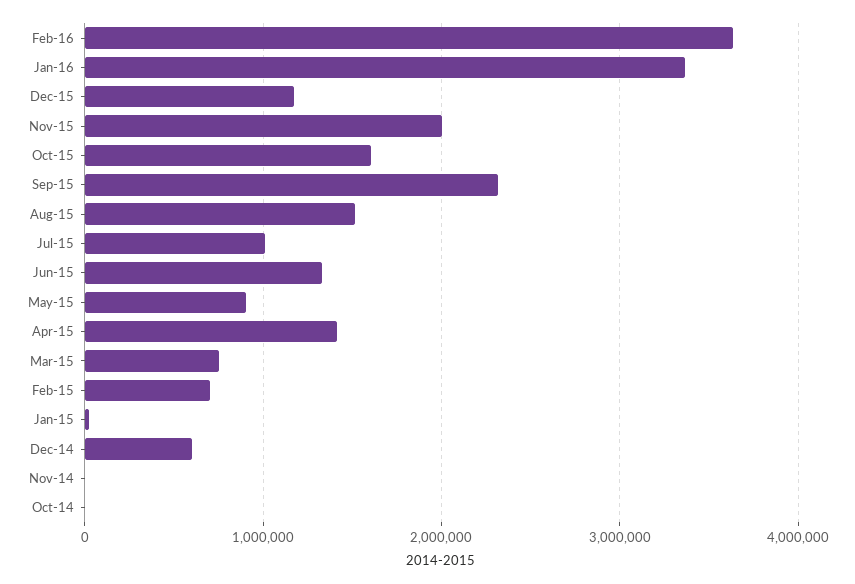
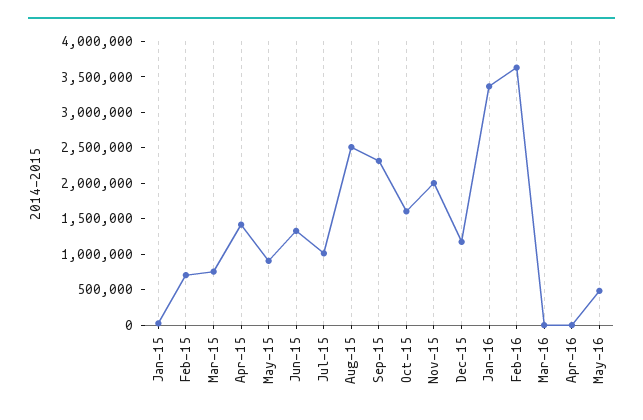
Aug-15: 1500000 -> 2500000
Dec-14: 600000 -> none
Nov-14: 0 -> none
Oct-14: 0 -> none
Mar-16: none -> 0
Apr-16: none -> 0
May-16: none -> 500000

